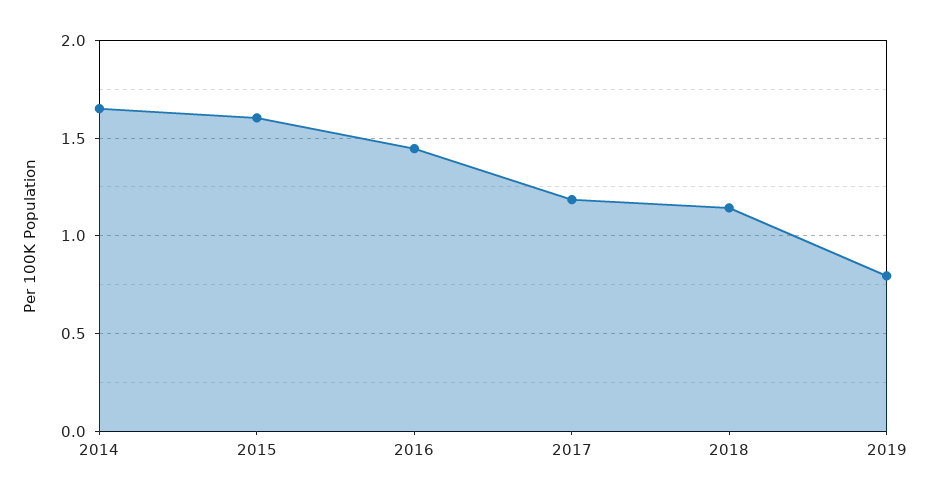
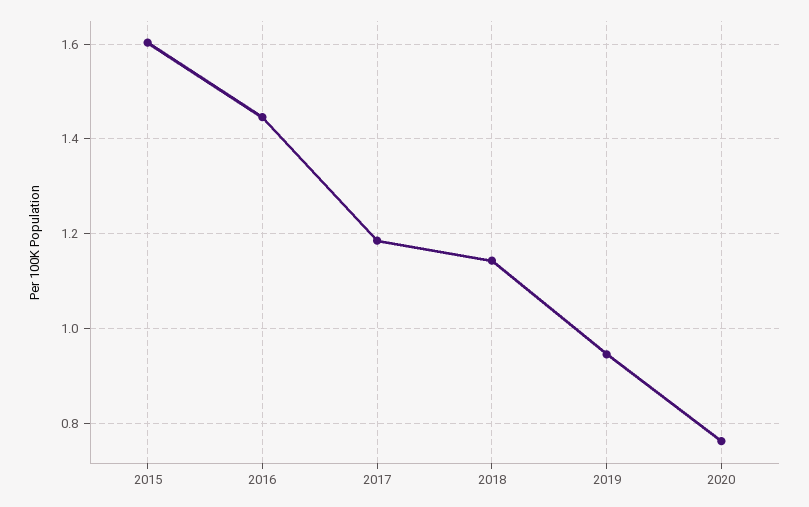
2014: 1.65 -> none
2019: 0.8 -> 0.94
2020: none -> 0.76

